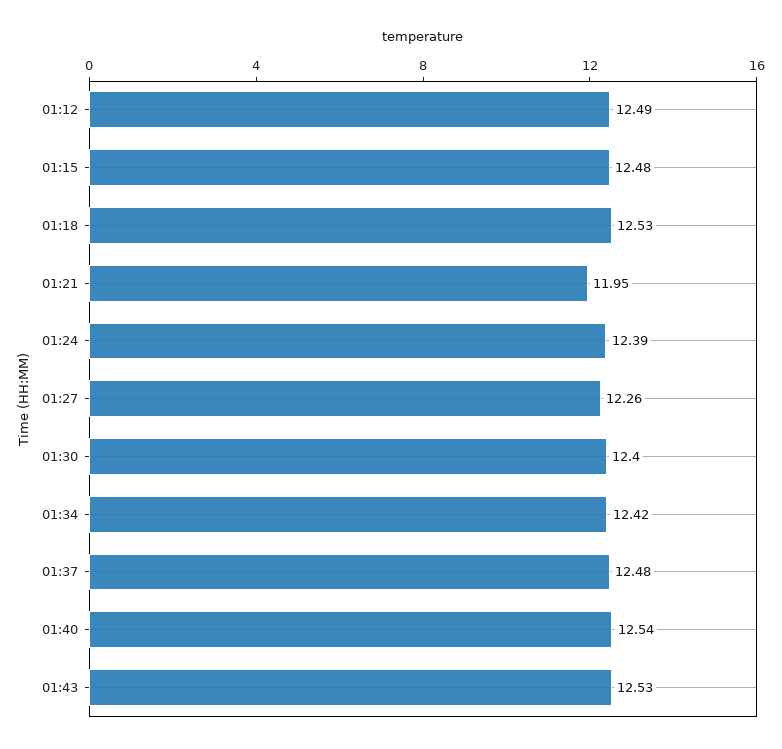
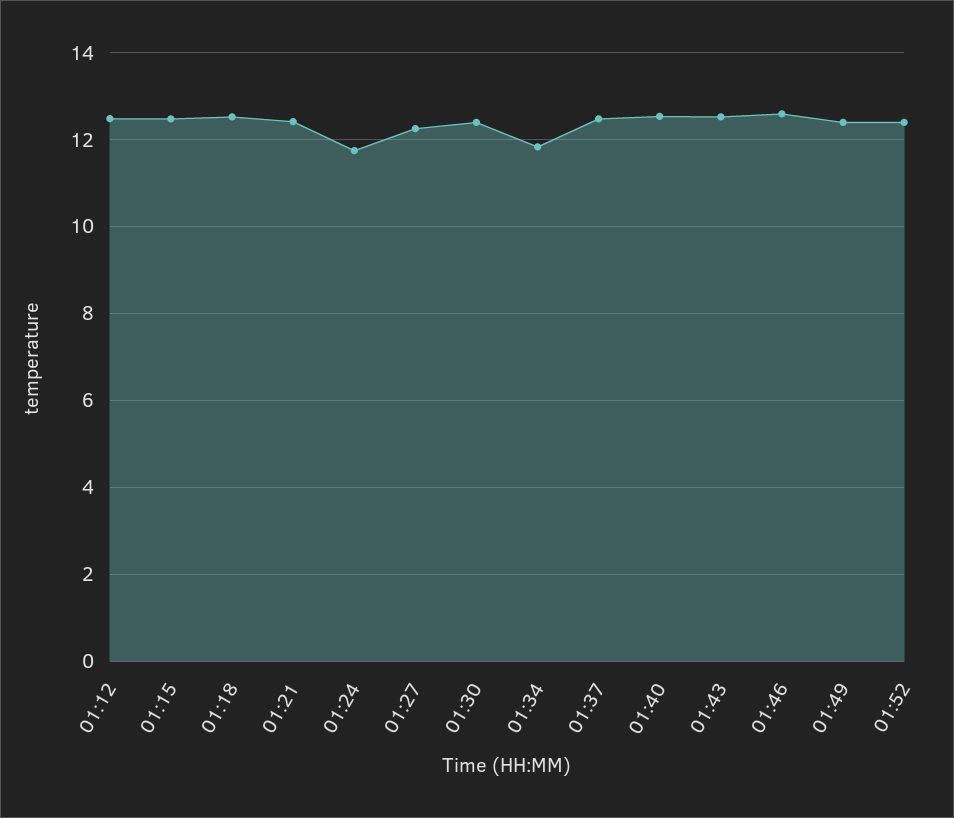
01:21: 11.95 -> 12.4
01:24: 12.39 -> 11.8
01:34: 12.42 -> 11.8
01:46: none -> 12.6
01:49: none -> 12.4
01:52: none -> 12.4

